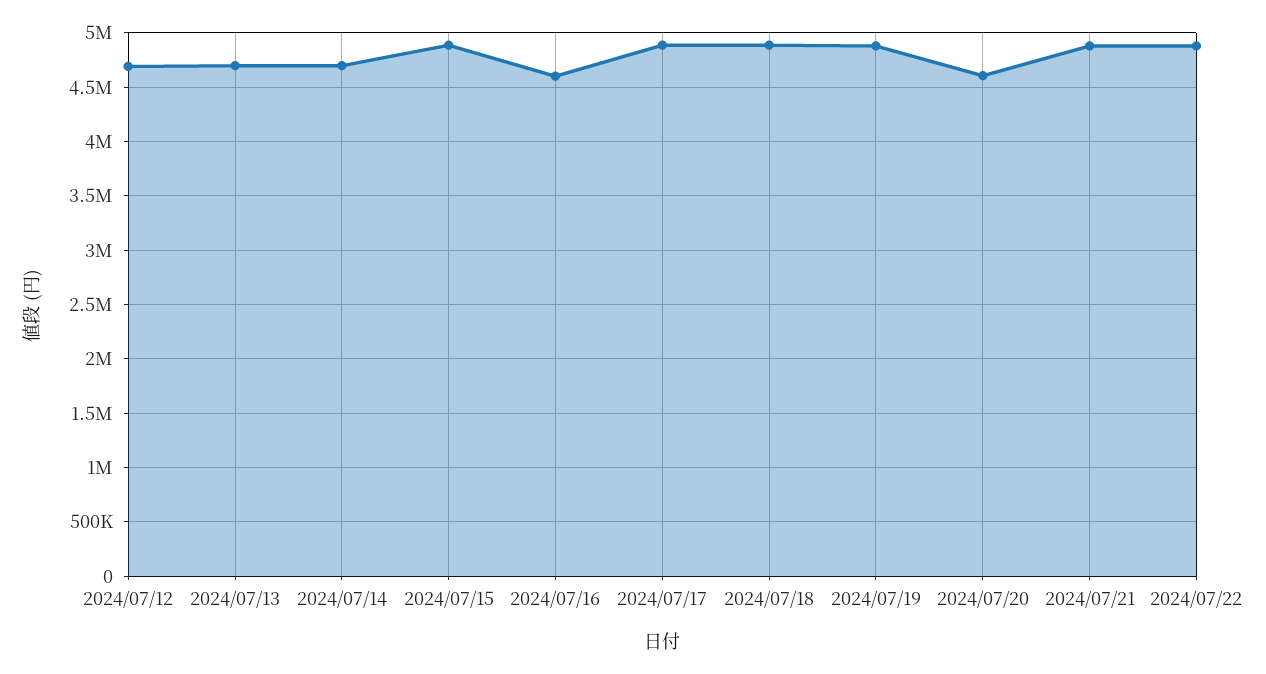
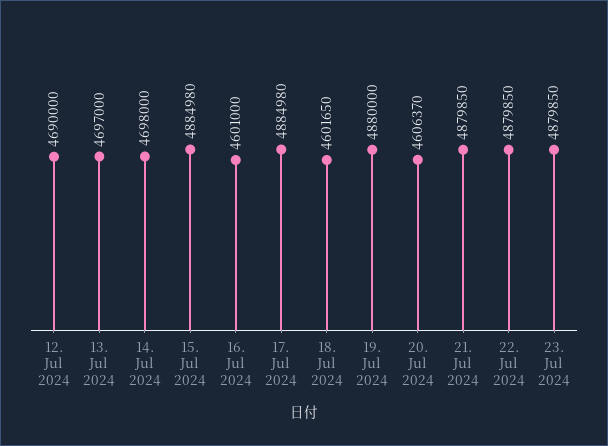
2024/07/18: 4900000 -> 4601650
23. Jul 2024: none -> 4879850

